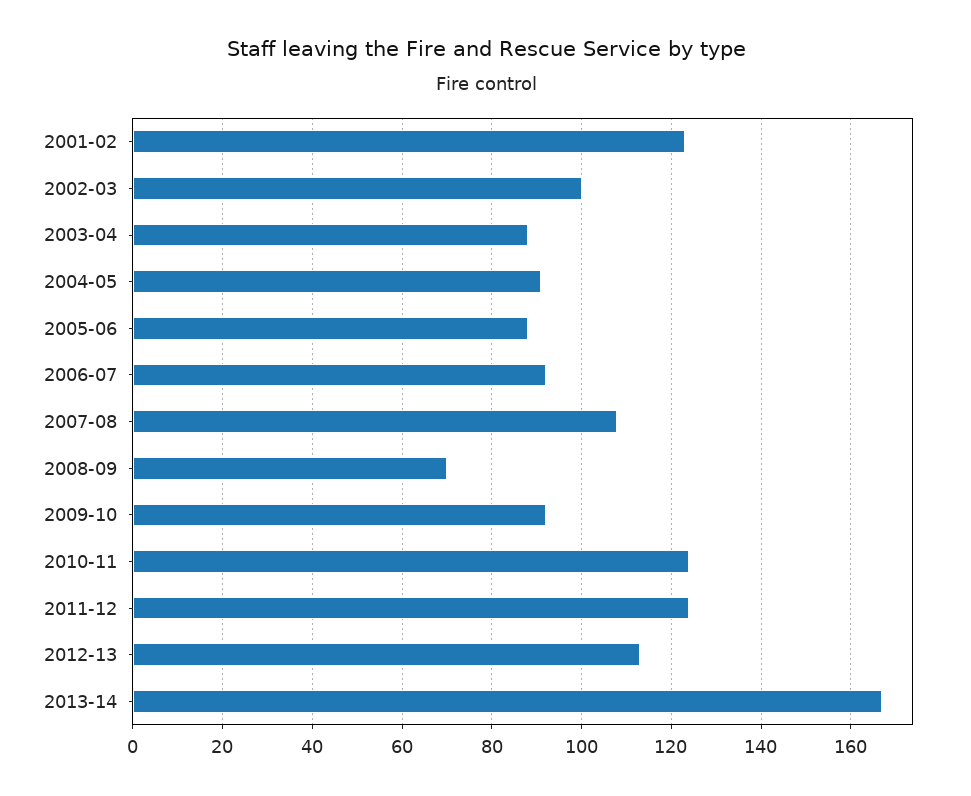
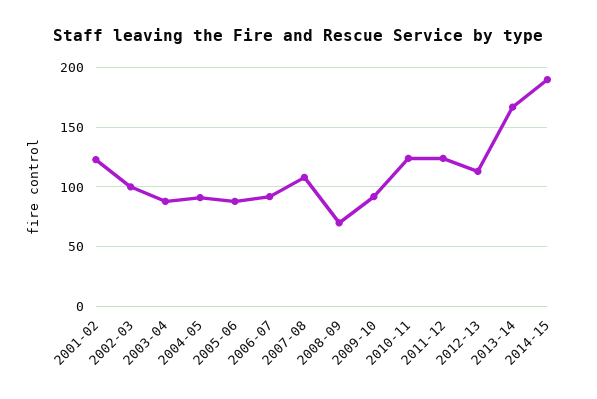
2014-15: none -> 190

